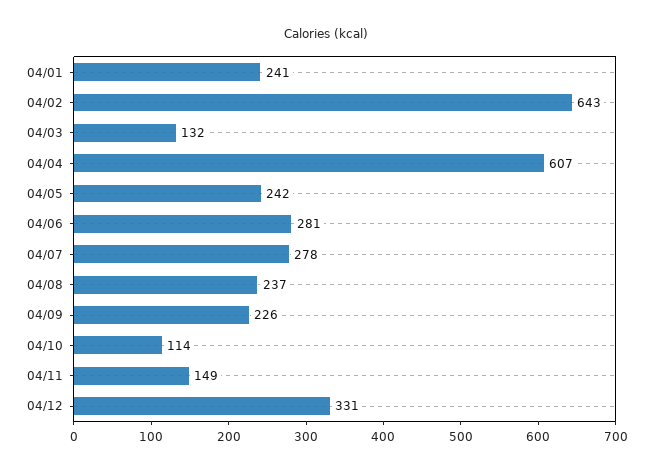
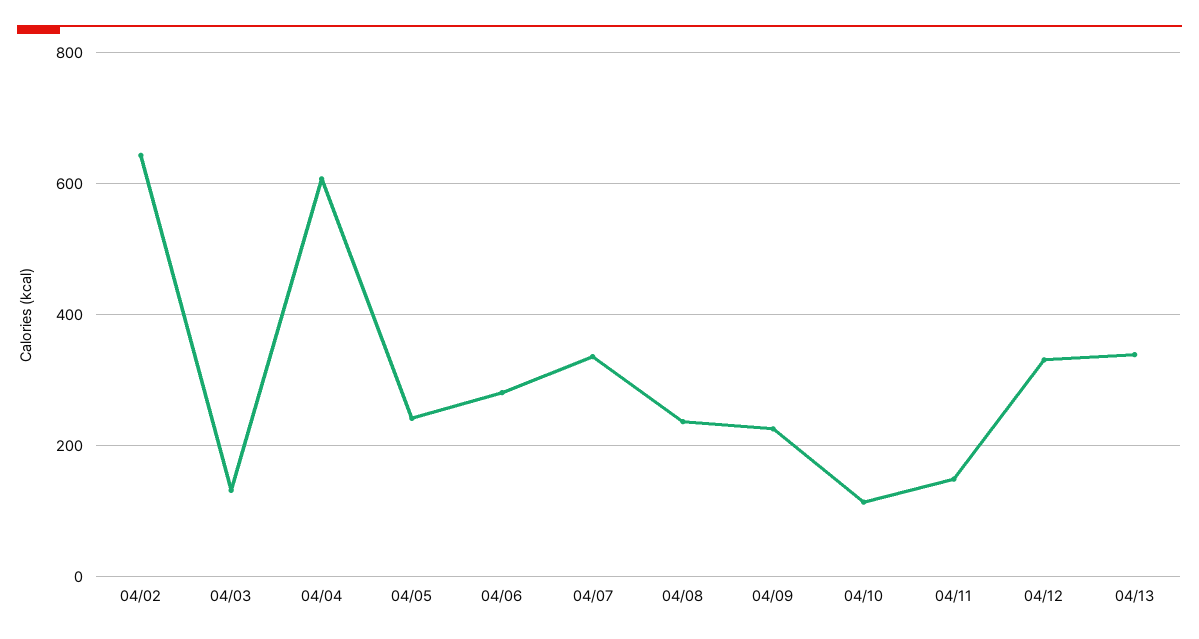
04/01: 241 -> none
04/07: 278 -> 340
04/13: none -> 340

